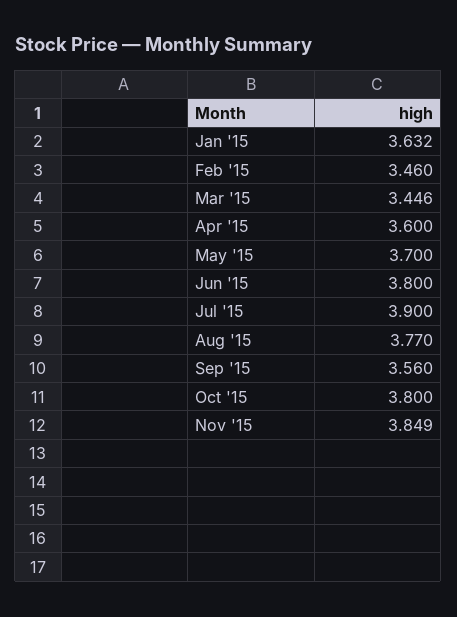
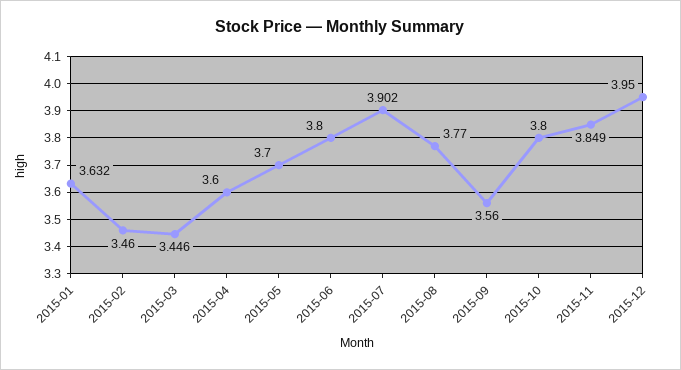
Jul '15: 3.9 -> 3.902
2015-12: none -> 3.95

